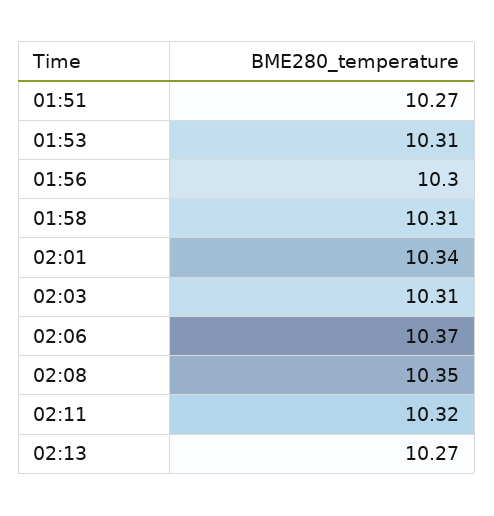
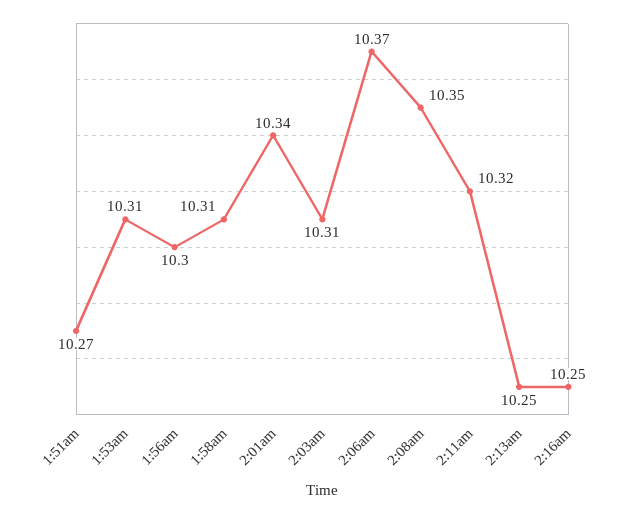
02:13: 10.27 -> 10.25
2:16am: none -> 10.25

